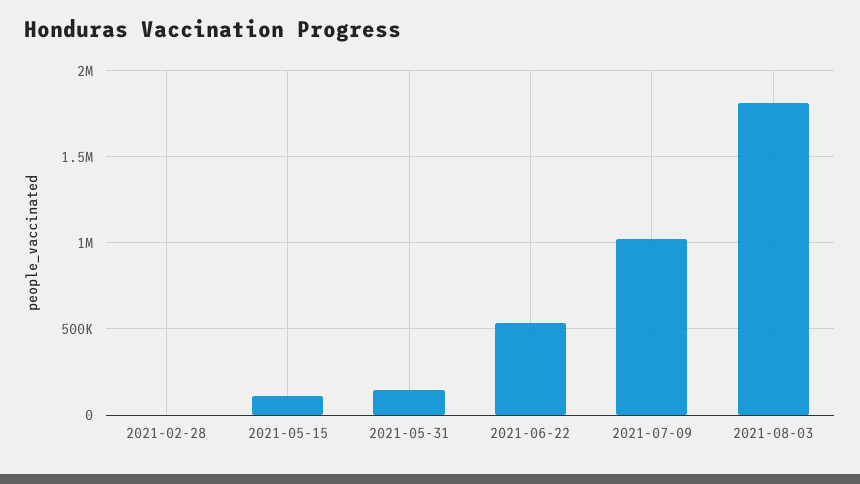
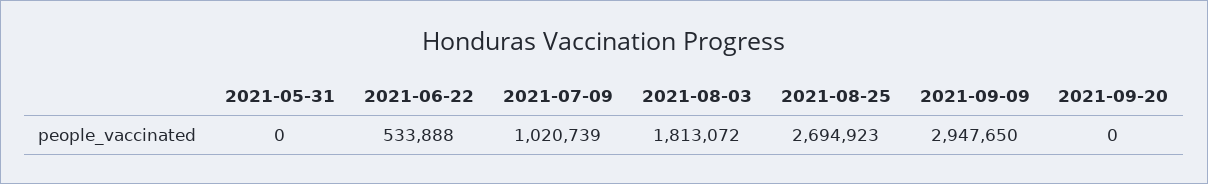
2021-02-28: 0 -> none
2021-05-15: 100000 -> none
2021-05-31: 150000 -> 0
2021-08-25: none -> 2694923
2021-09-09: none -> 2947650
2021-09-20: none -> 0

